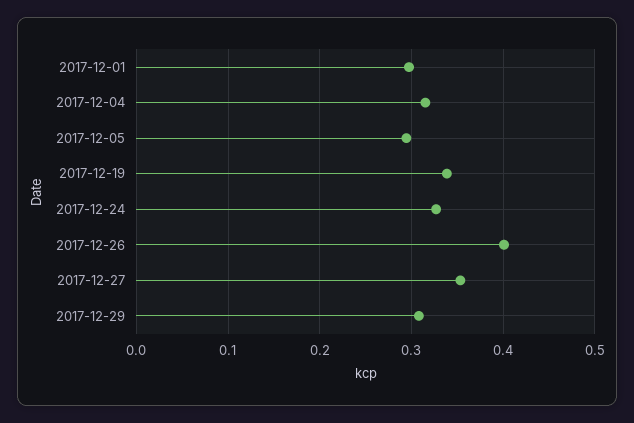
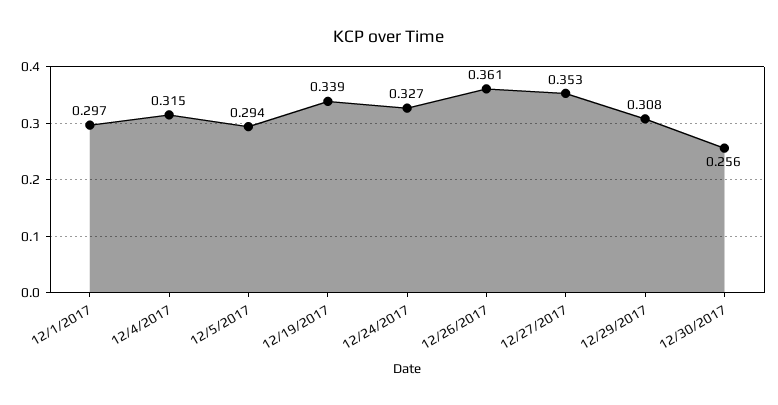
2017-12-26: 0.4 -> 0.361
12/30/2017: none -> 0.256

